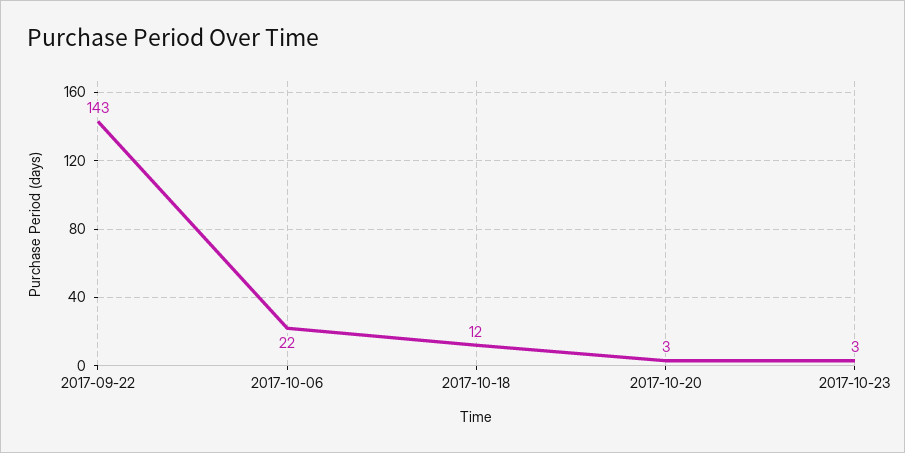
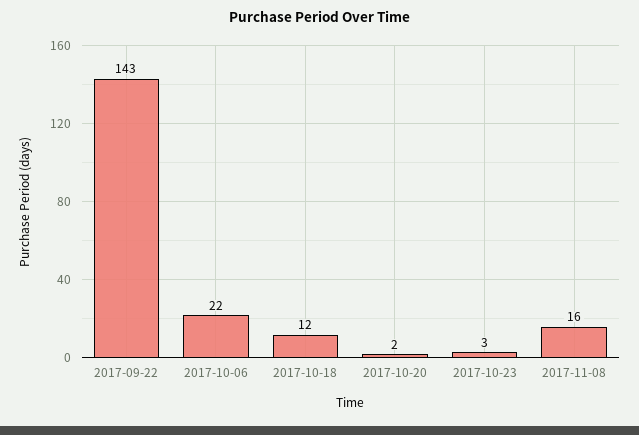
2017-10-20: 3 -> 2
2017-11-08: none -> 16

